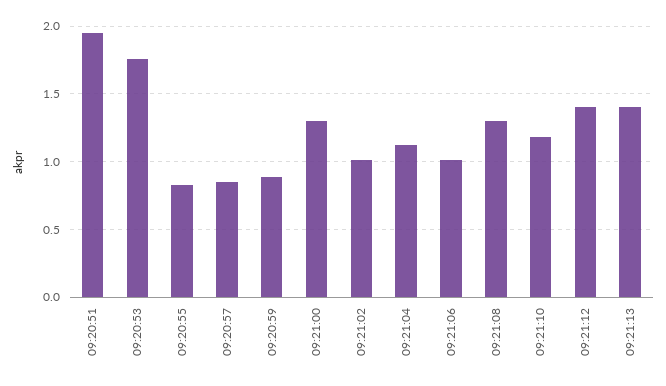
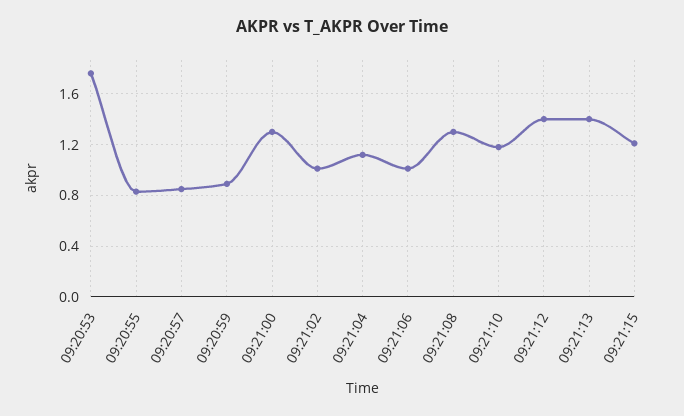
09:20:51: 1.95 -> none
09:21:15: none -> 1.2

